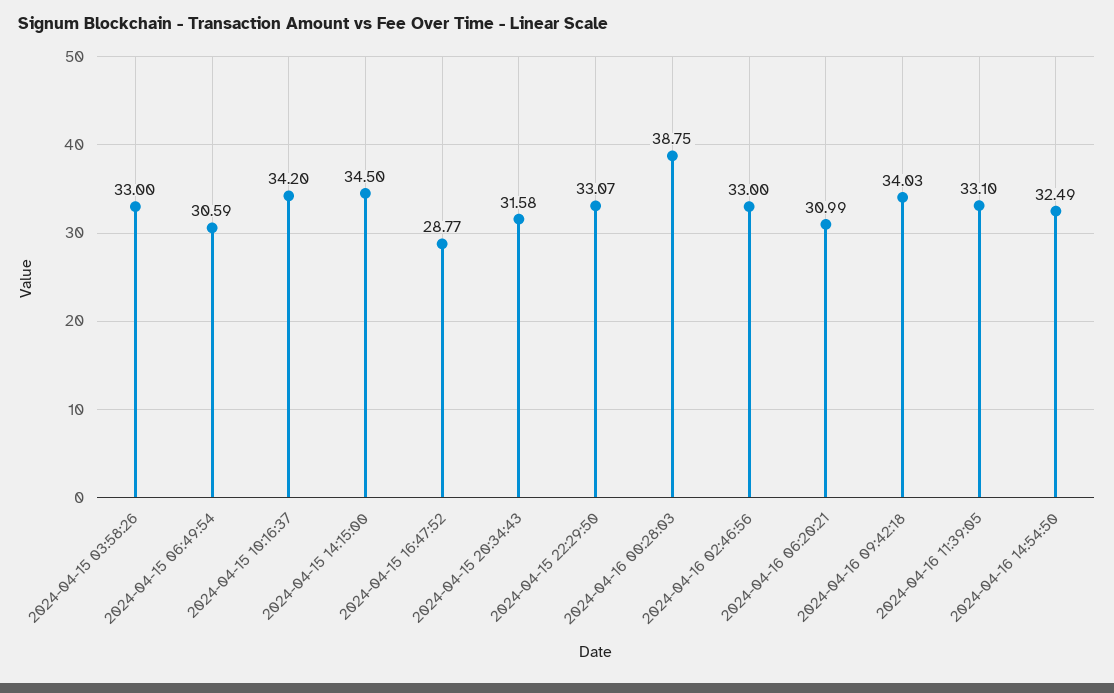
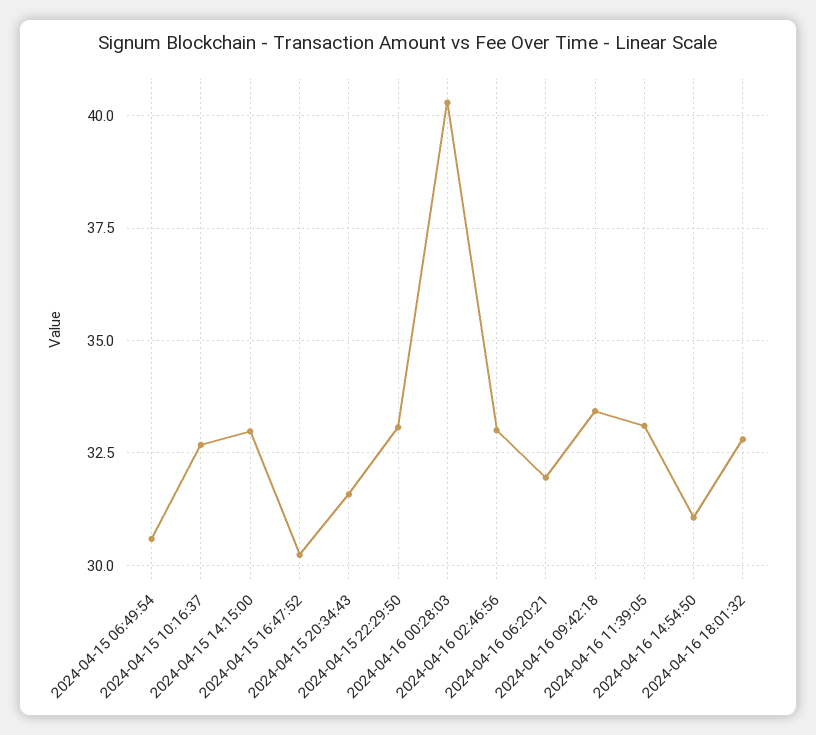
2024-04-15 03:58:26: 33 -> none
2024-04-15 10:16:37: 34.2 -> 32.75
2024-04-15 14:15:00: 34.5 -> 33
2024-04-15 16:47:52: 28.77 -> 30.25
2024-04-16 00:28:03: 38.75 -> 40.25
2024-04-16 06:20:21: 30.99 -> 32
2024-04-16 09:42:18: 34.03 -> 33.5
2024-04-16 14:54:50: 32.49 -> 31
2024-04-16 18:01:32: none -> 32.75

